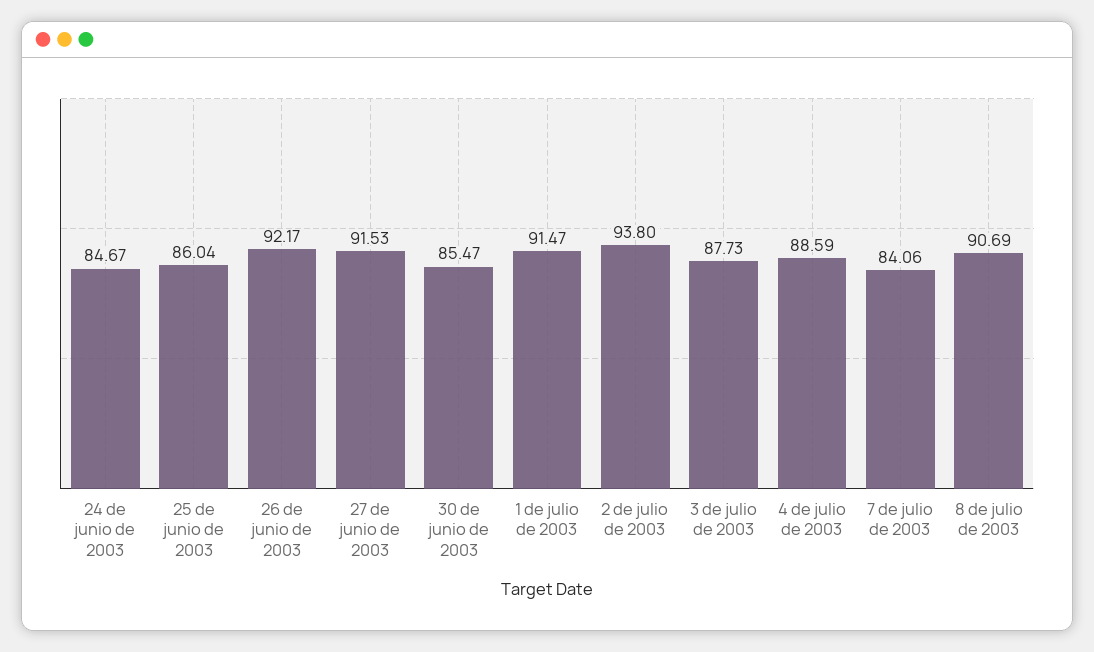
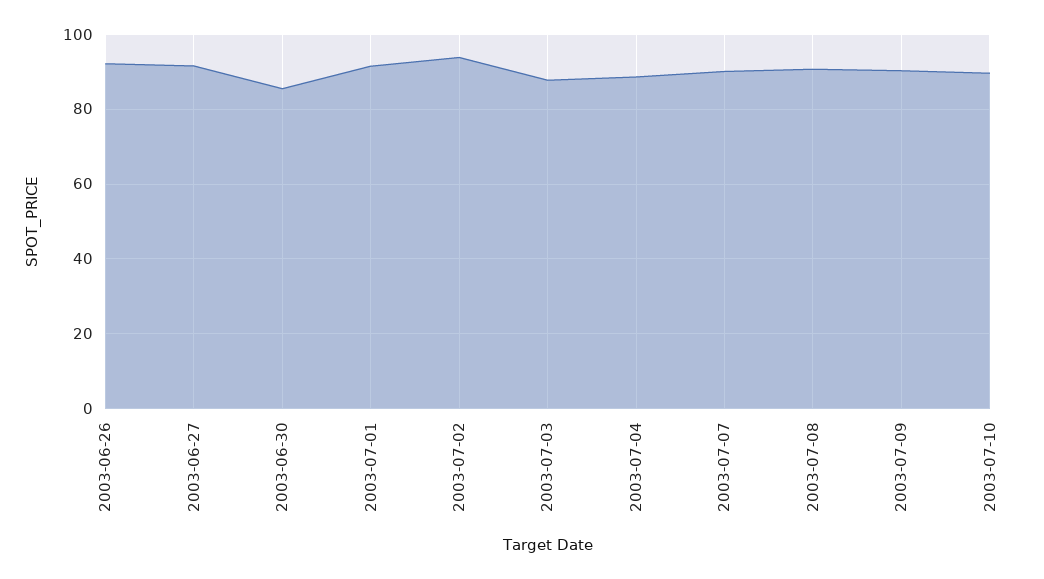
24 de junio de 2003: 84.67 -> none
25 de junio de 2003: 86.04 -> none
7 de julio de 2003: 84.06 -> 90
2003-07-09: none -> 90
2003-07-10: none -> 90

